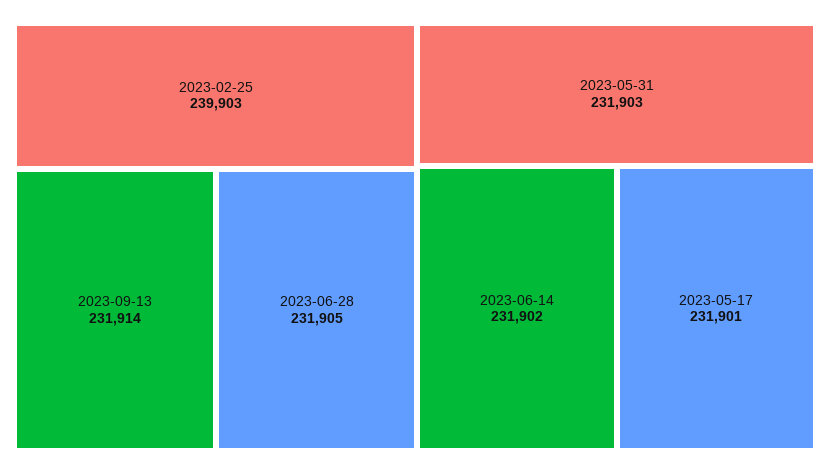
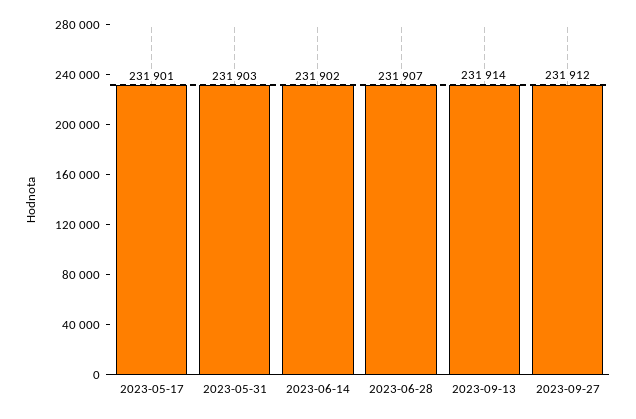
2023-02-25: 239903 -> none
2023-06-28: 231905 -> 231907
2023-09-27: none -> 231912

